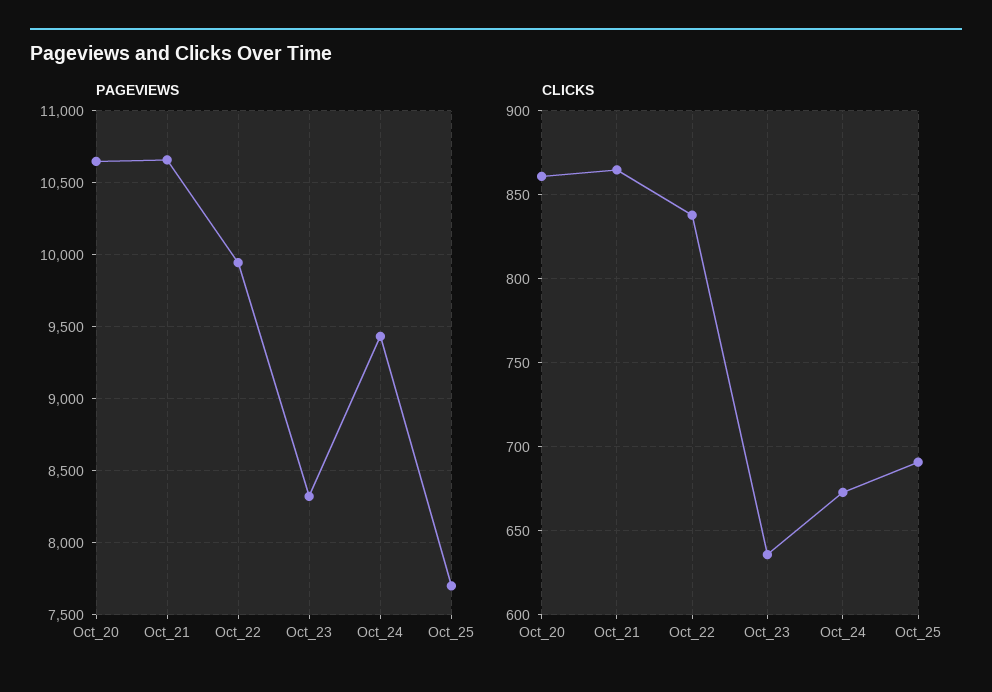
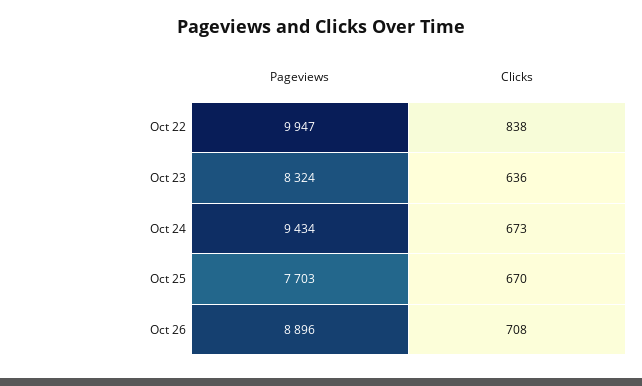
PAGEVIEWS, Oct_20: 10650 -> none
PAGEVIEWS, Oct_21: 10650 -> none
CLICKS, Oct_20: 860 -> none
CLICKS, Oct_21: 865 -> none
CLICKS, Oct_25: 690 -> 670
PAGEVIEWS, Oct 26: none -> 8896
CLICKS, Oct 26: none -> 708

